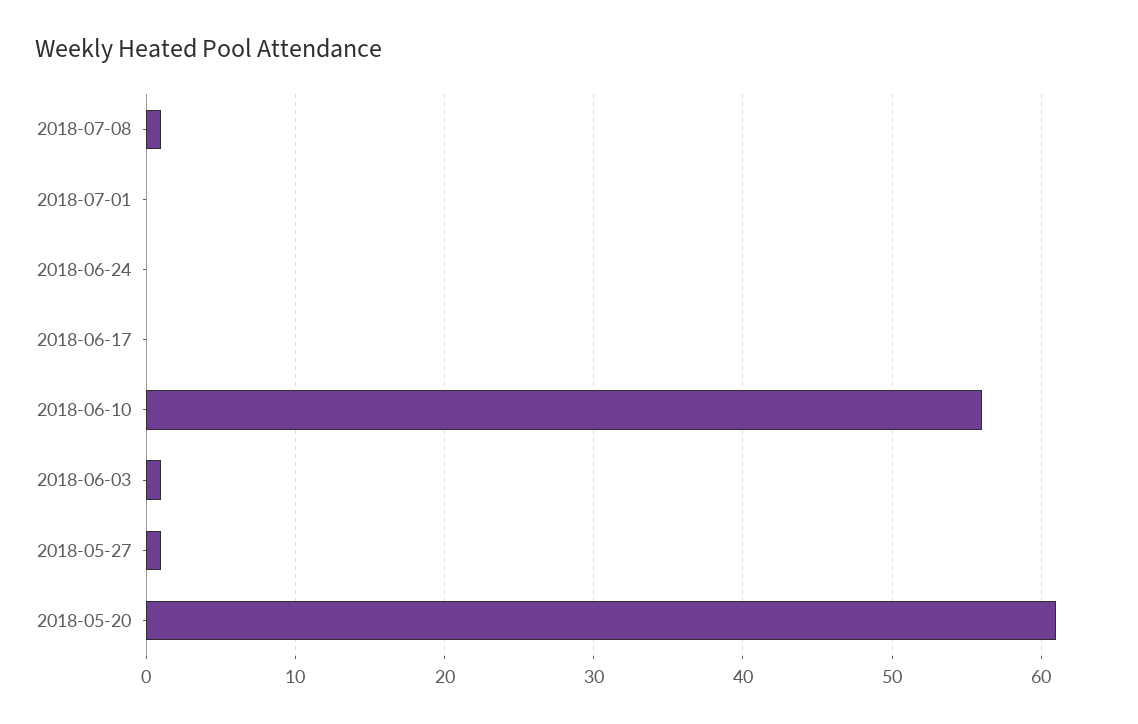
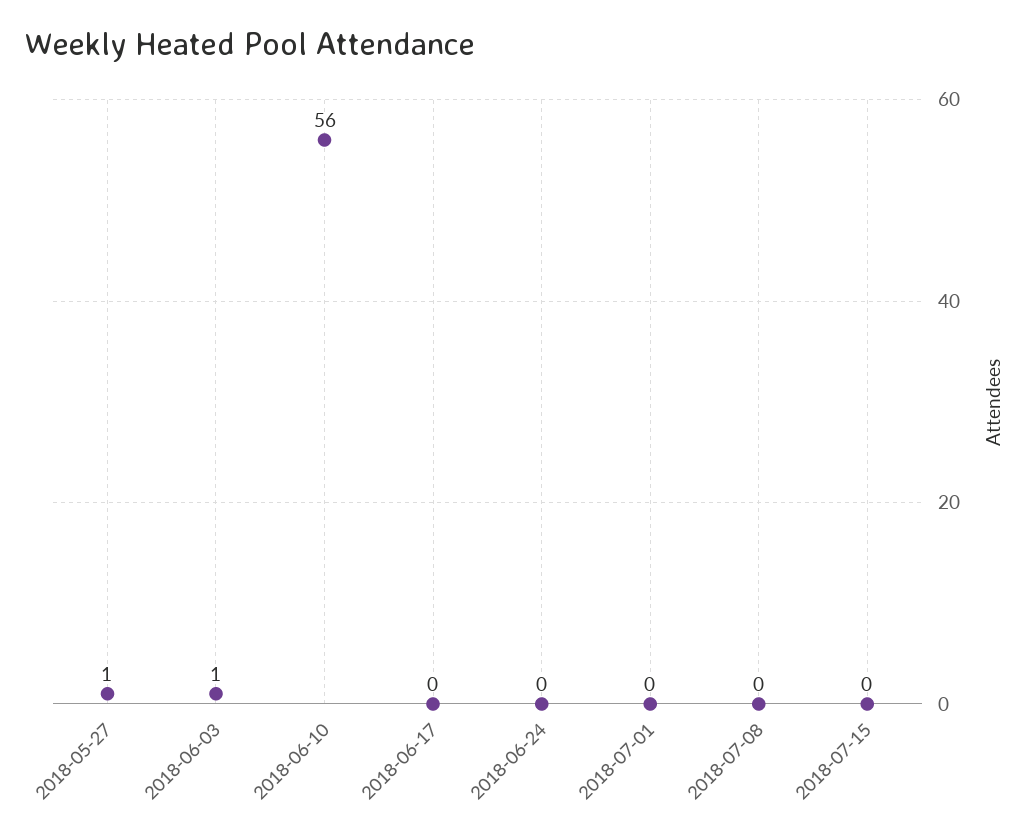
2018-07-08: 1 -> 0
2018-05-20: 61 -> none
2018-07-15: none -> 0

